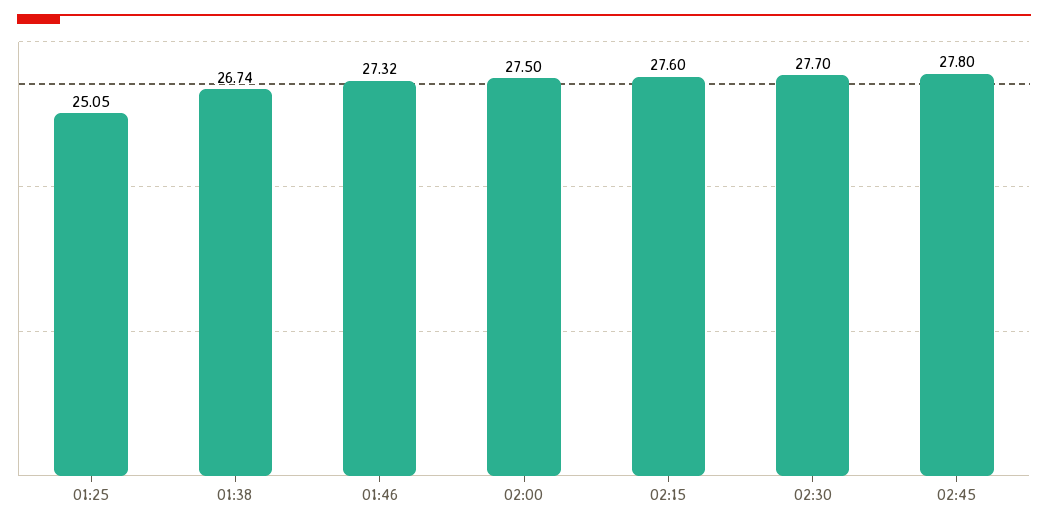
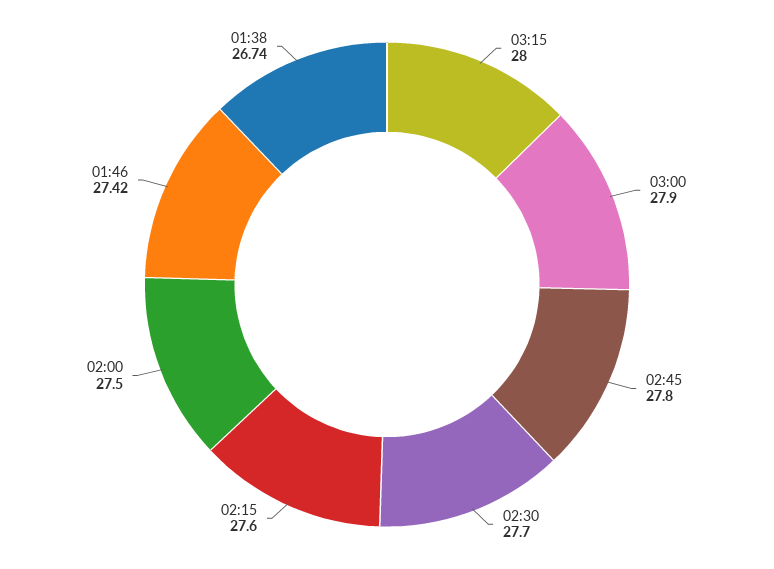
01:25: 25.05 -> none
01:46: 27.32 -> 27.42
03:15: none -> 28
03:00: none -> 27.9

